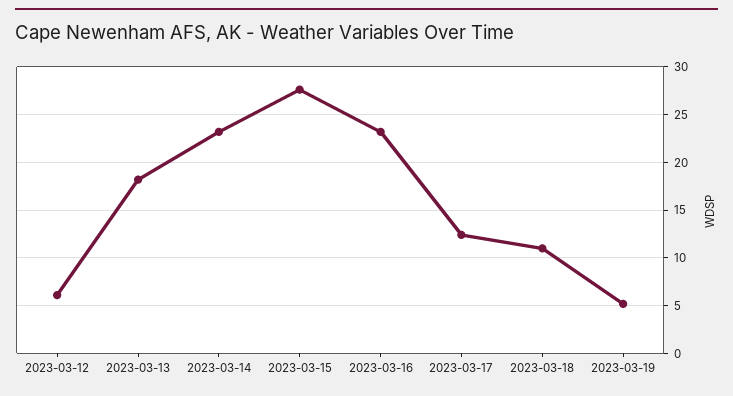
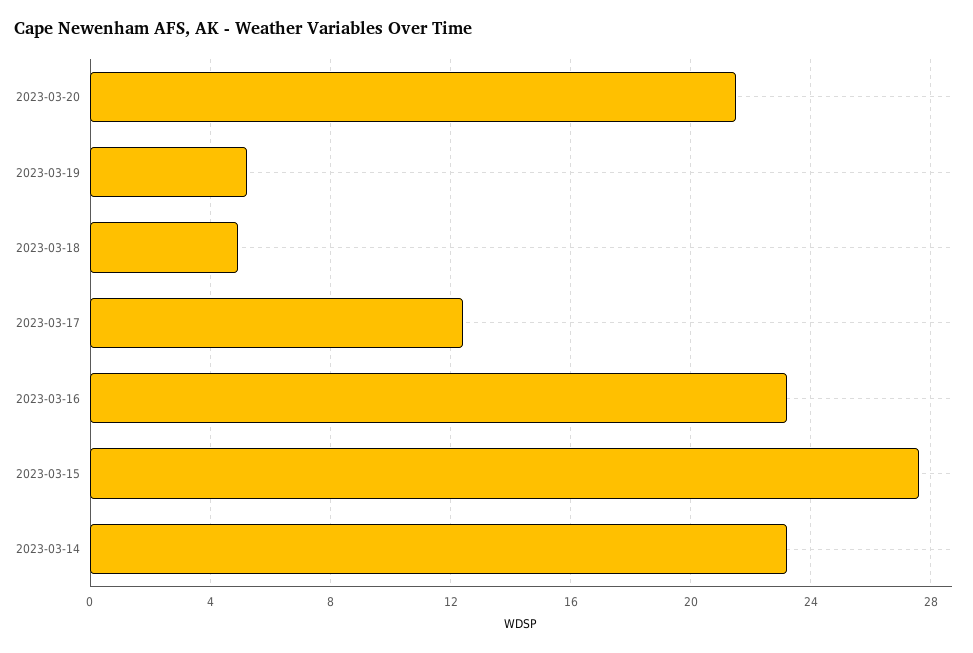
2023-03-12: 6 -> none
2023-03-13: 18 -> none
2023-03-18: 11 -> 5
2023-03-20: none -> 21.5

